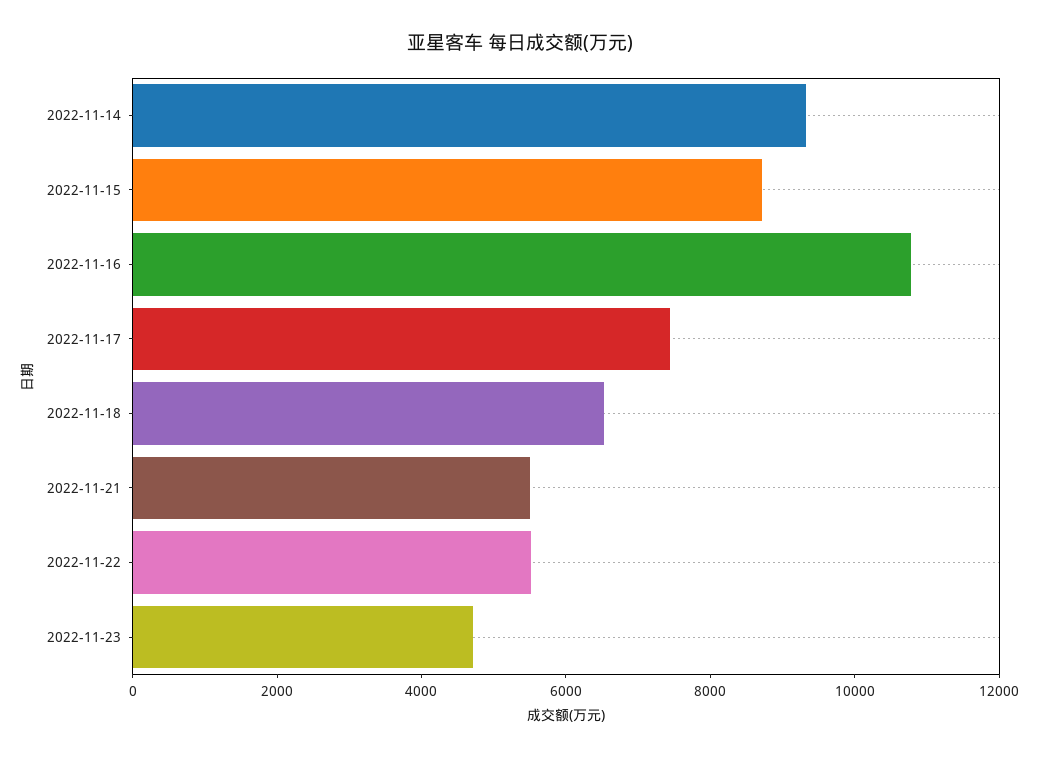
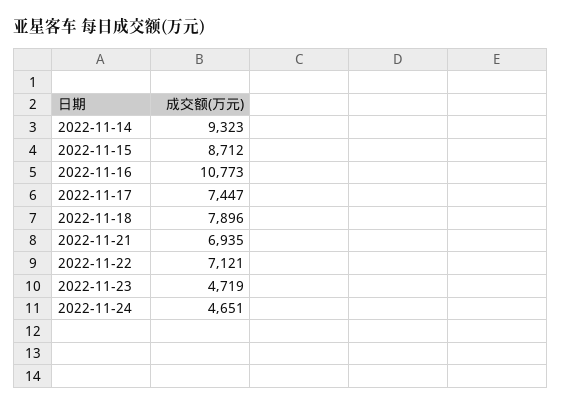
2022-11-18: 6500 -> 7896
2022-11-21: 5500 -> 6935
2022-11-22: 5500 -> 7121
2022-11-24: none -> 4651

